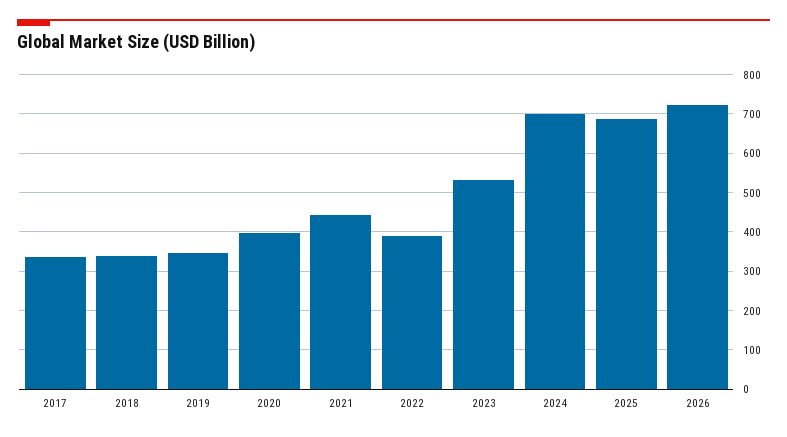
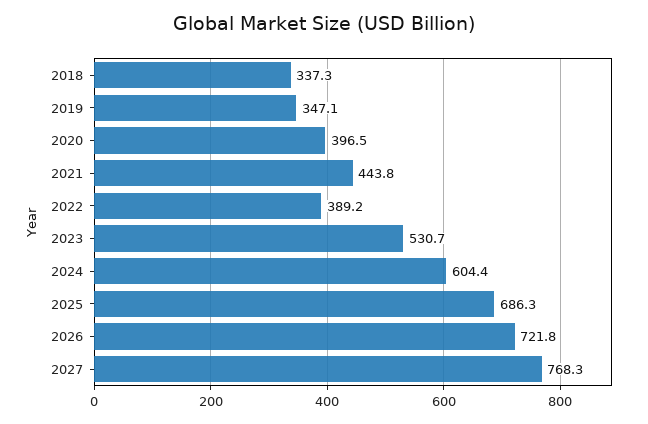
2017: 340 -> none
2024: 700 -> 604.4
2027: none -> 768.3

